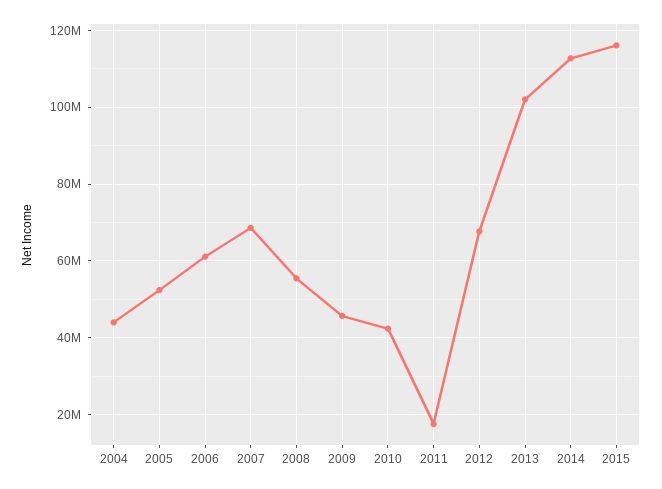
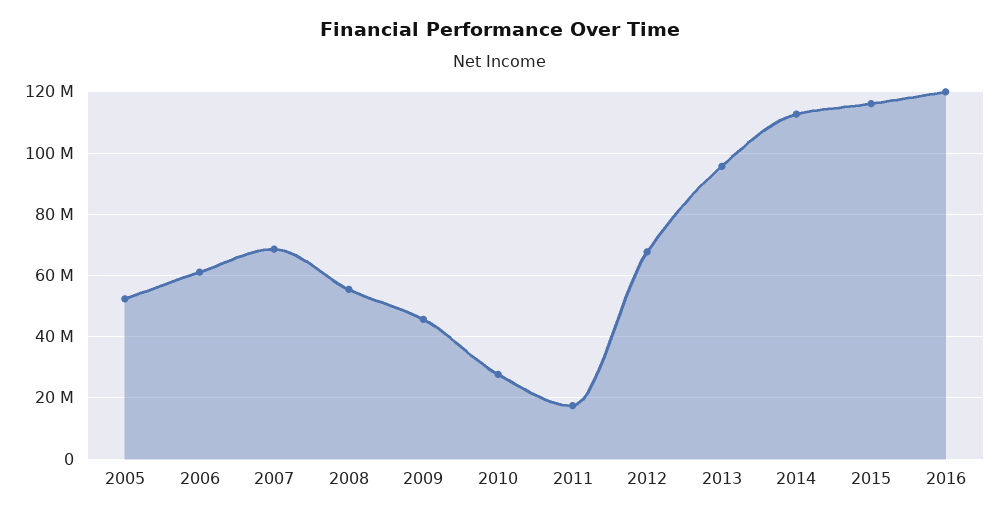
2004: 44000000 -> none
2010: 42000000 -> 28000000
2013: 102000000 -> 96000000
2016: none -> 120000000

